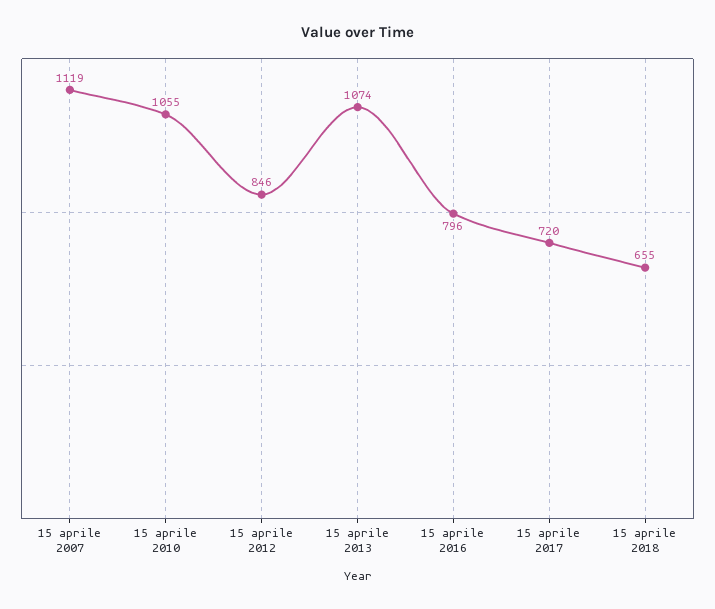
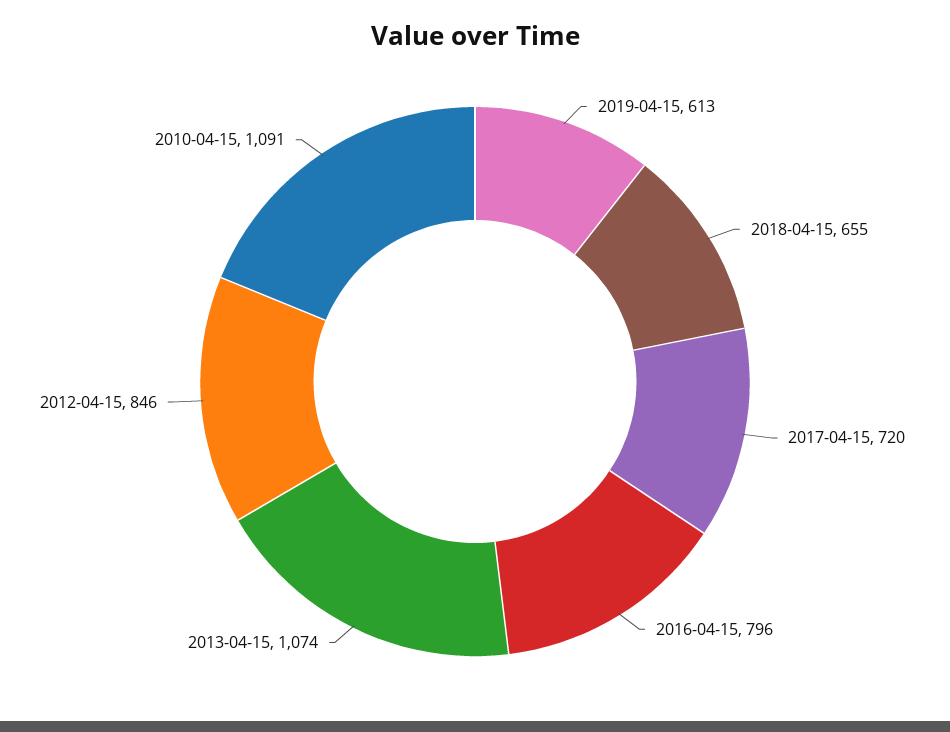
15 aprile 2007: 1119 -> none
15 aprile 2010: 1055 -> 1091
2019-04-15: none -> 613

